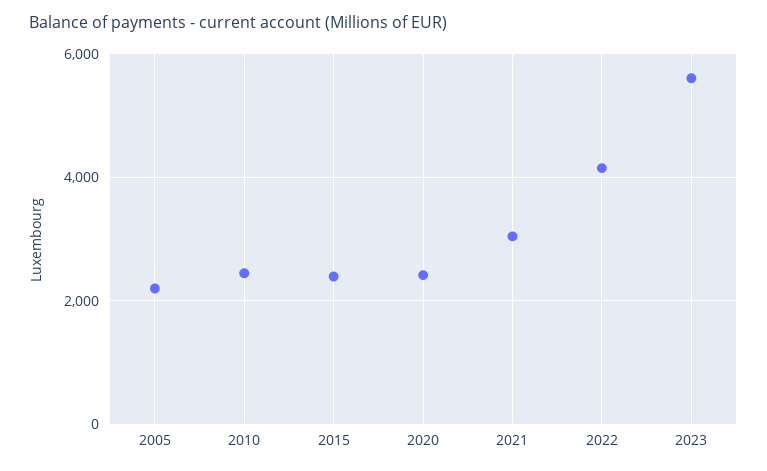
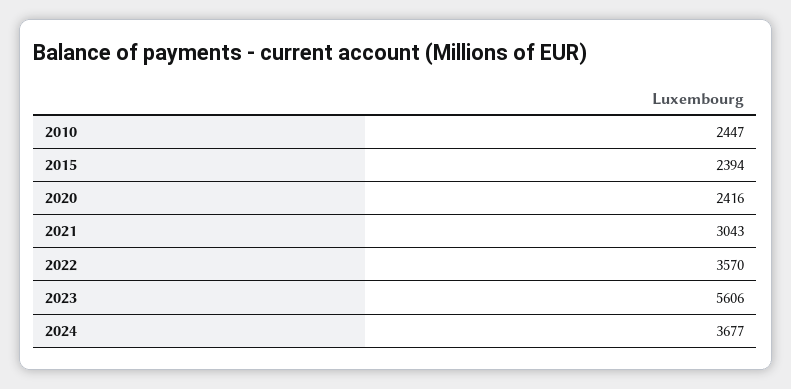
2005: 2200 -> none
2022: 4200 -> 3570
2024: none -> 3677

